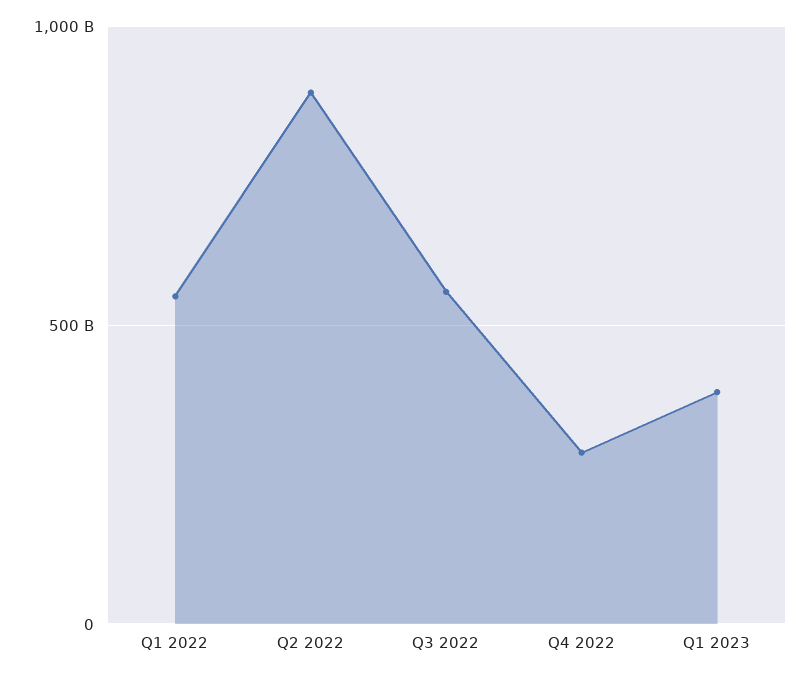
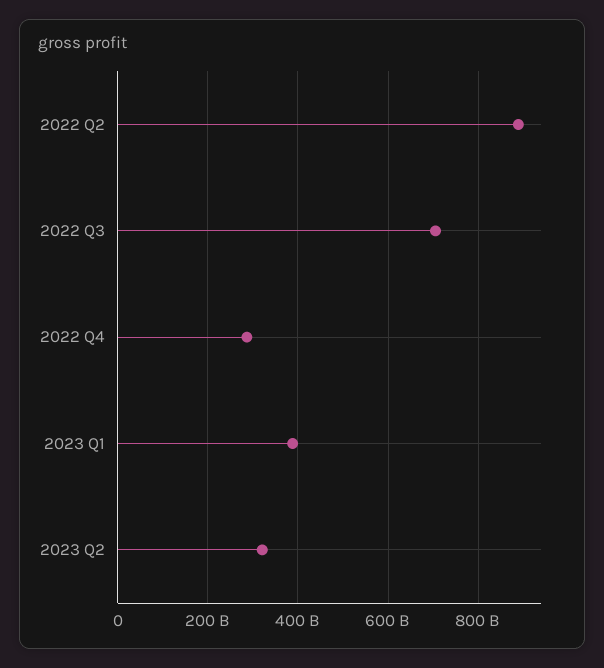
Q1 2022: 550000000000 -> none
Q3 2022: 550000000000 -> 700000000000
2023 Q2: none -> 320000000000

